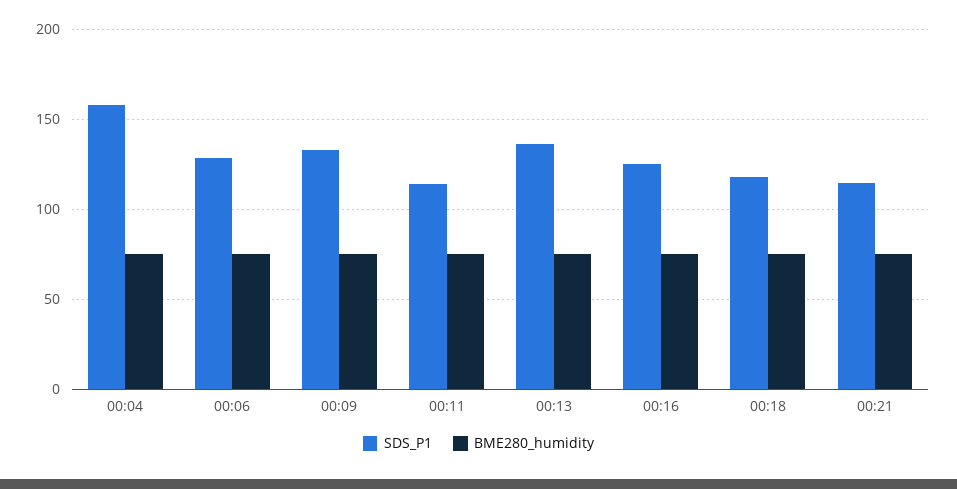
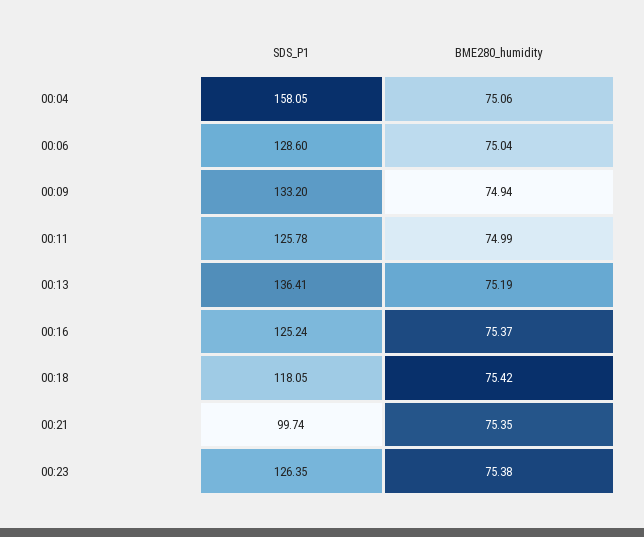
SDS_P1, 00:11: 115 -> 125.78
SDS_P1, 00:21: 115 -> 99.74
SDS_P1, 00:23: none -> 126.35
BME280_humidity, 00:23: none -> 75.38

